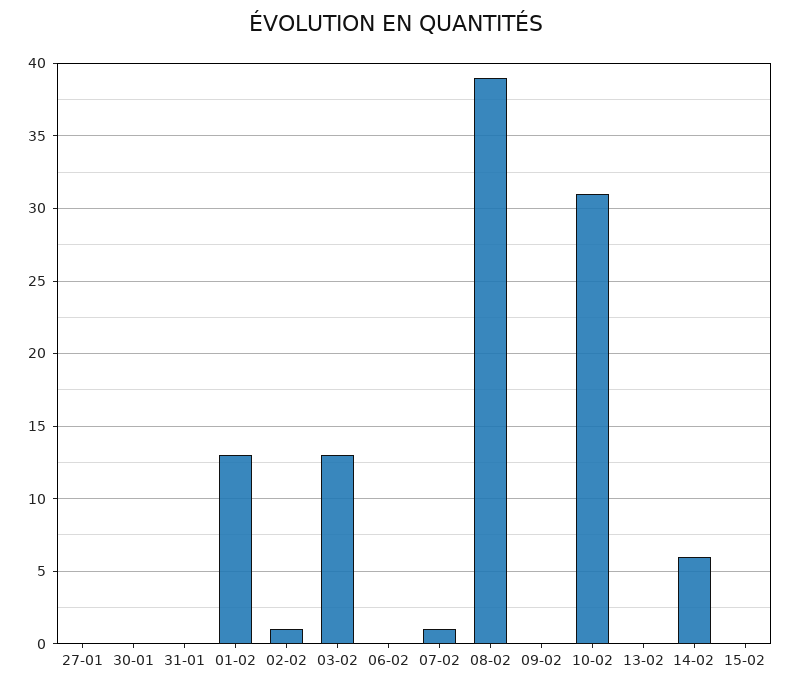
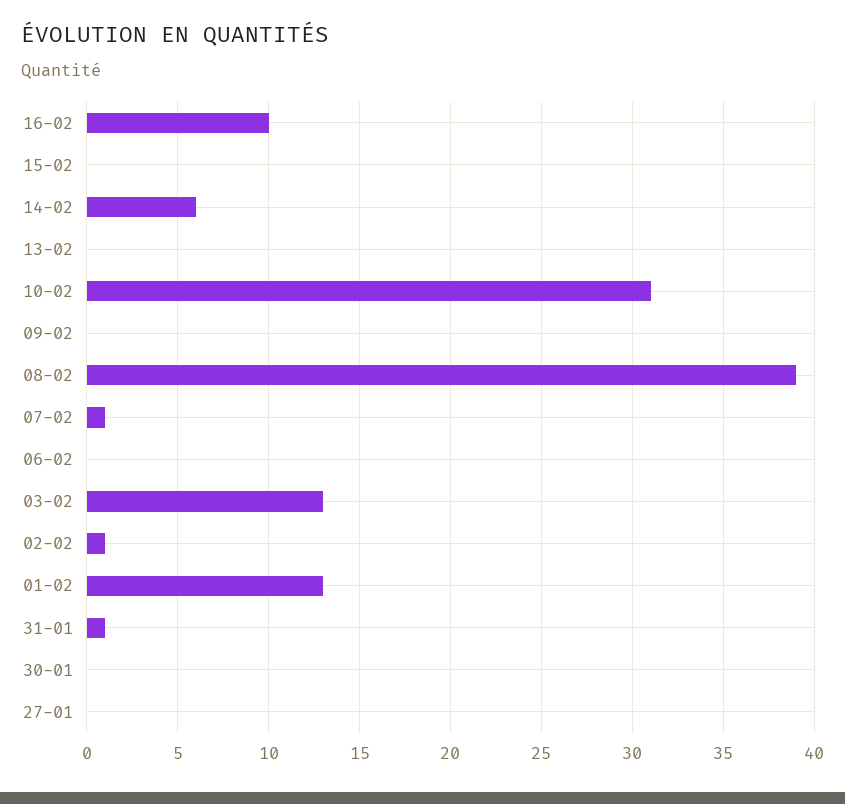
31-01: 0 -> 1
16-02: none -> 10

